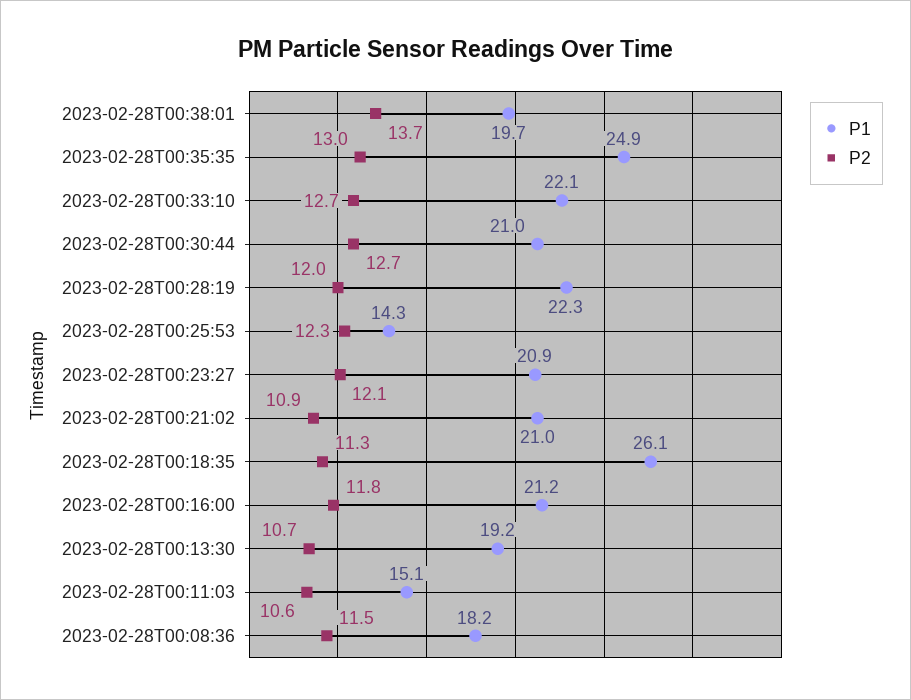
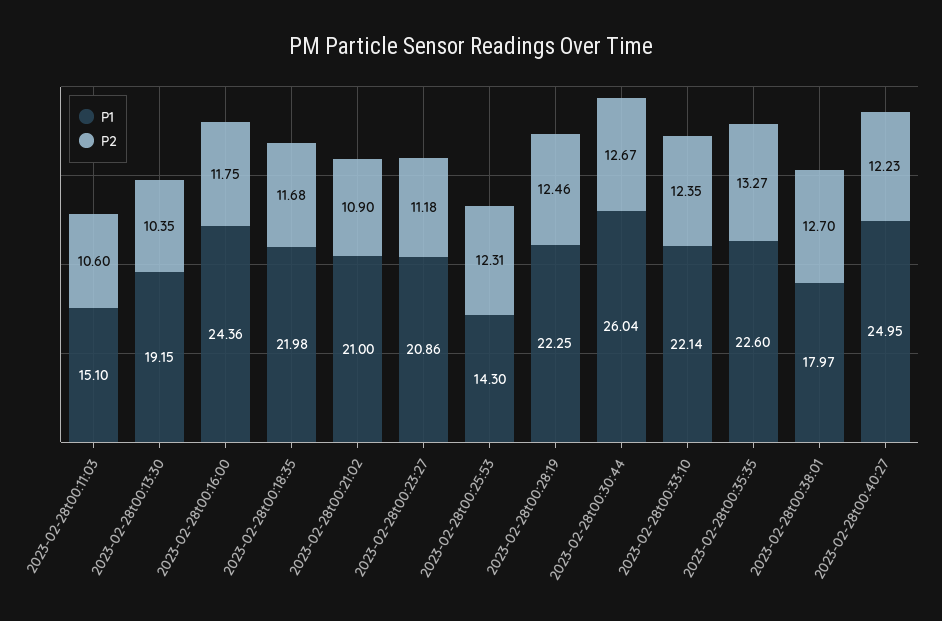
P1, 2023-02-28T00:38:01: 19.7 -> 17.97
P2, 2023-02-28T00:38:01: 13.7 -> 12.7
P1, 2023-02-28T00:35:35: 24.9 -> 22.6
P2, 2023-02-28T00:35:35: 13 -> 13.27
P2, 2023-02-28T00:33:10: 12.7 -> 12.35
P1, 2023-02-28T00:30:44: 21 -> 26.04
P2, 2023-02-28T00:28:19: 12 -> 12.46
P2, 2023-02-28T00:23:27: 12.1 -> 11.18
P1, 2023-02-28T00:18:35: 26.1 -> 21.98
P2, 2023-02-28T00:18:35: 11.3 -> 11.68
P1, 2023-02-28T00:16:00: 21.2 -> 24.36
P2, 2023-02-28T00:13:30: 10.7 -> 10.35
P1, 2023-02-28T00:08:36: 18.2 -> none
P2, 2023-02-28T00:08:36: 11.5 -> none
P1, 2023-02-28t00:40:27: none -> 24.95
P2, 2023-02-28t00:40:27: none -> 12.23

